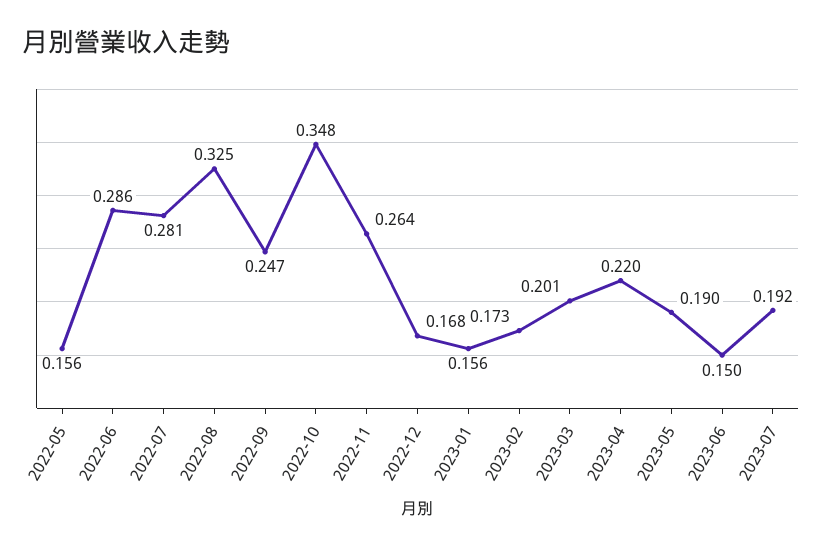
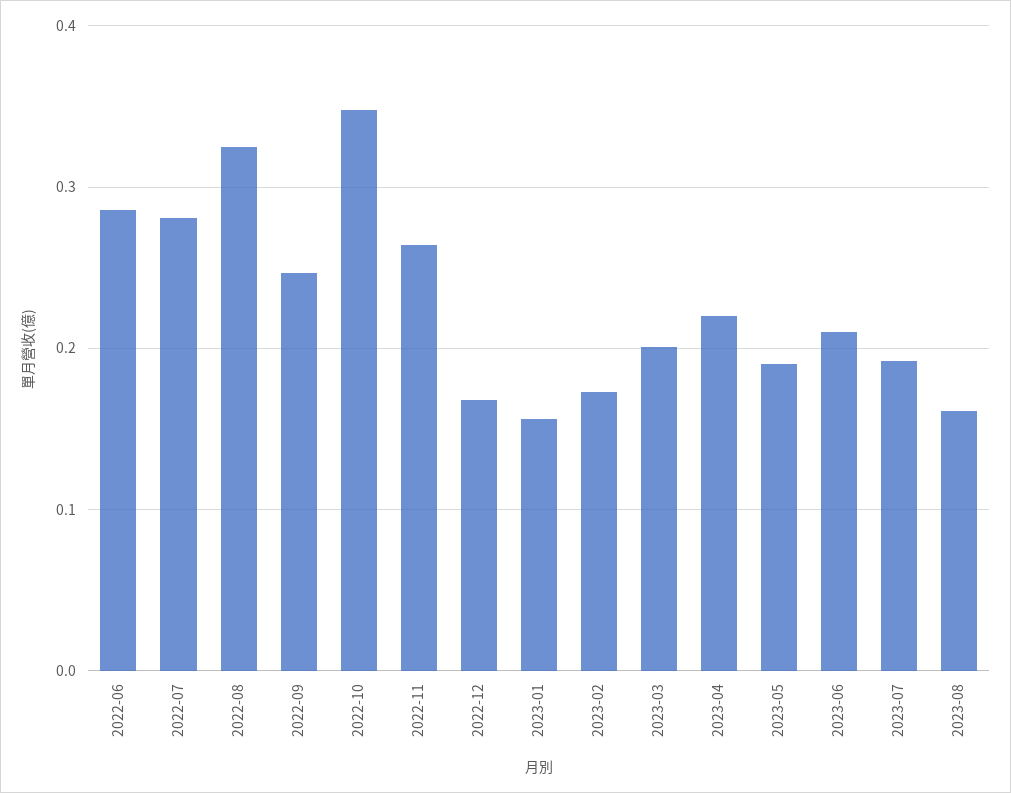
2022-05: 0.156 -> none
2023-06: 0.15 -> 0.21
2023-08: none -> 0.16

